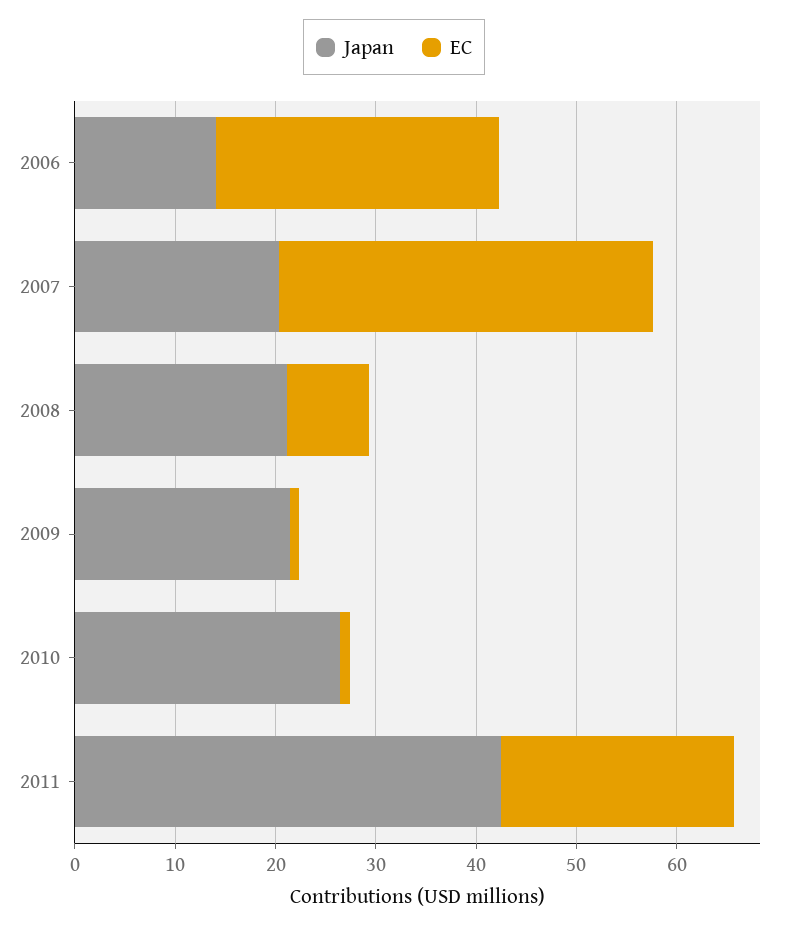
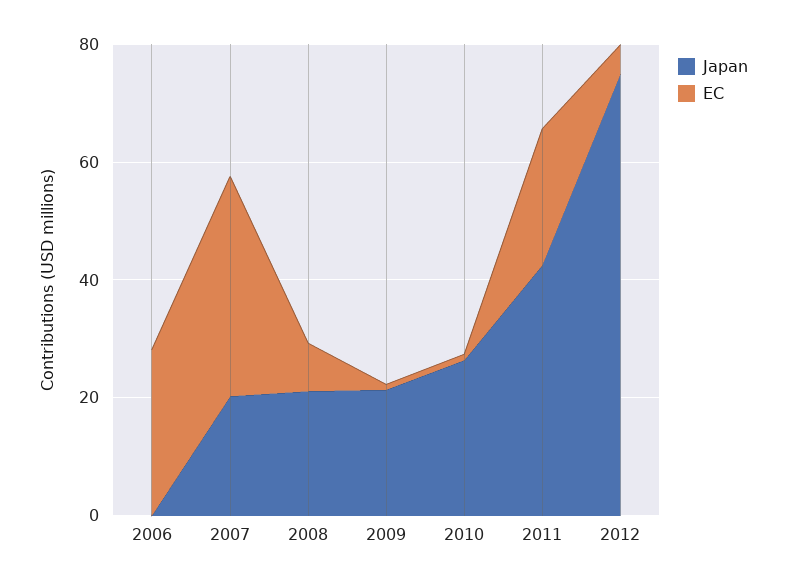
Japan, 2006: 14 -> 0
Japan, 2012: none -> 75
EC, 2012: none -> 5

